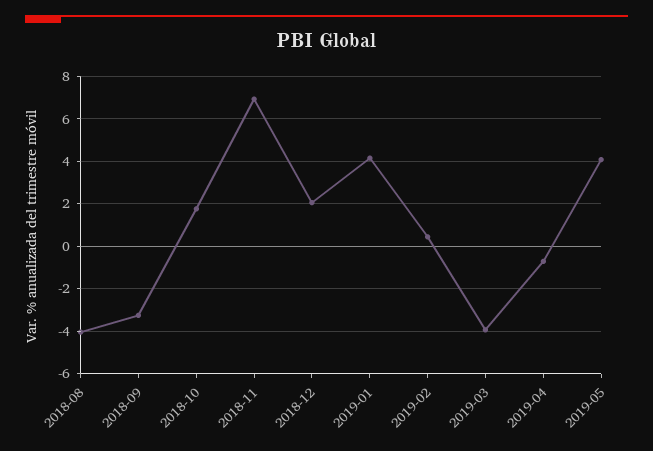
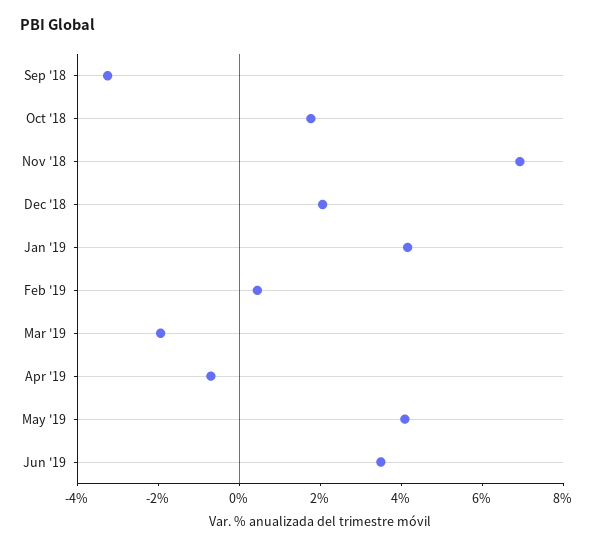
2018-08: -4 -> none
2019-03: -4 -> -2
Jun '19: none -> 3.5

